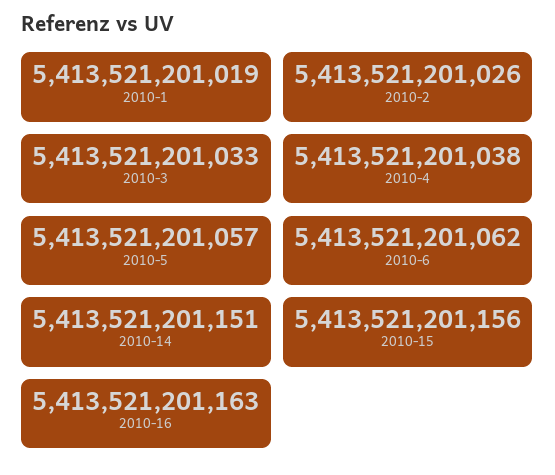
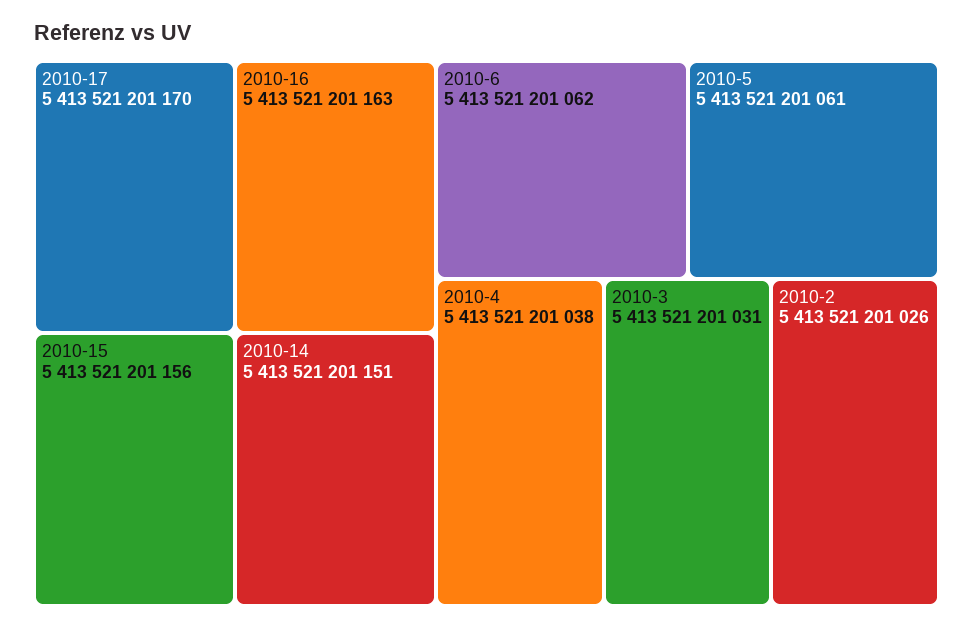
2010-1: 5413521201019 -> none
2010-3: 5413521201033 -> 5413521201031
2010-5: 5413521201057 -> 5413521201061
2010-17: none -> 5413521201170

